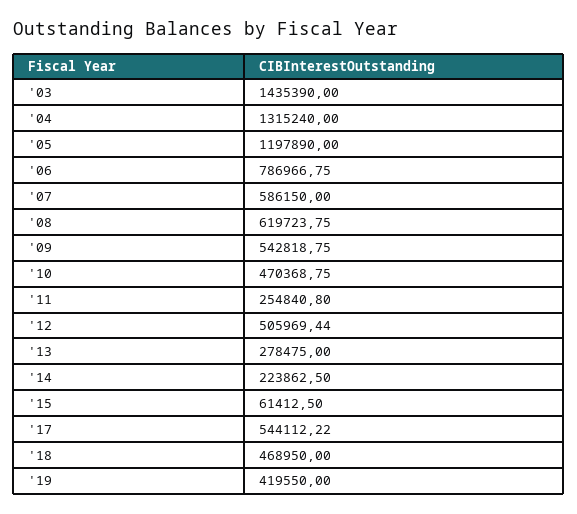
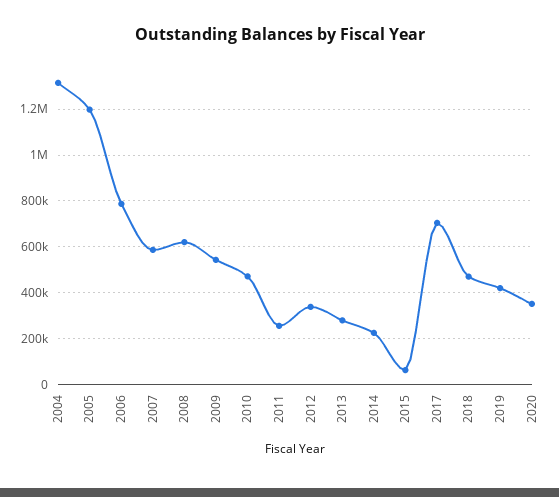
'03: 1435390 -> none
'12: 505969.44 -> 350000
'17: 544112.22 -> 700000
2020: none -> 350000

